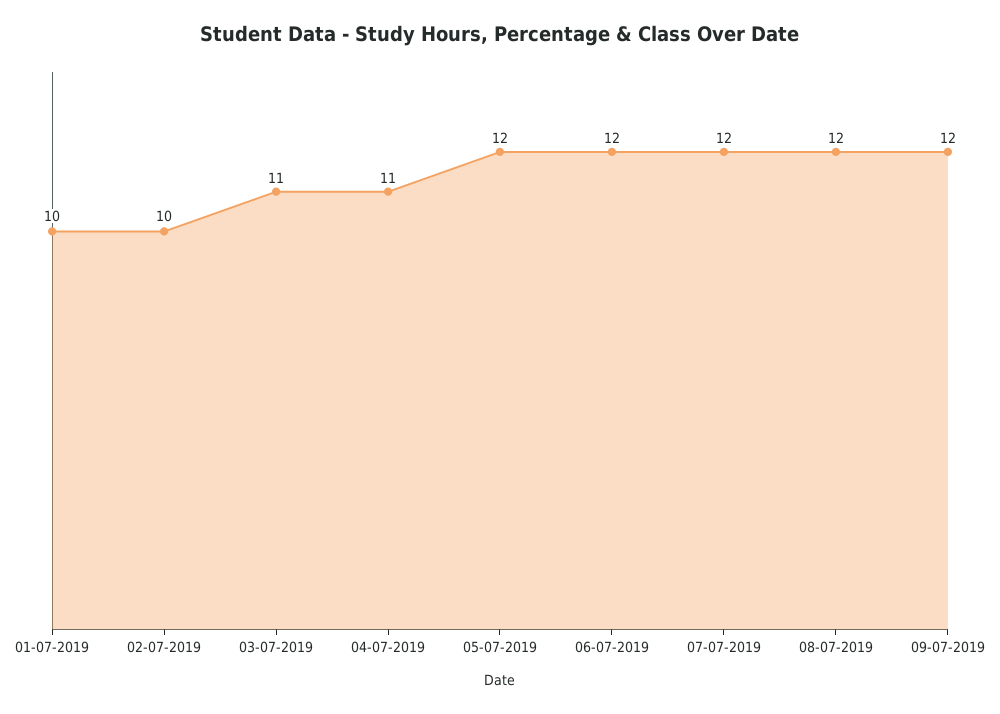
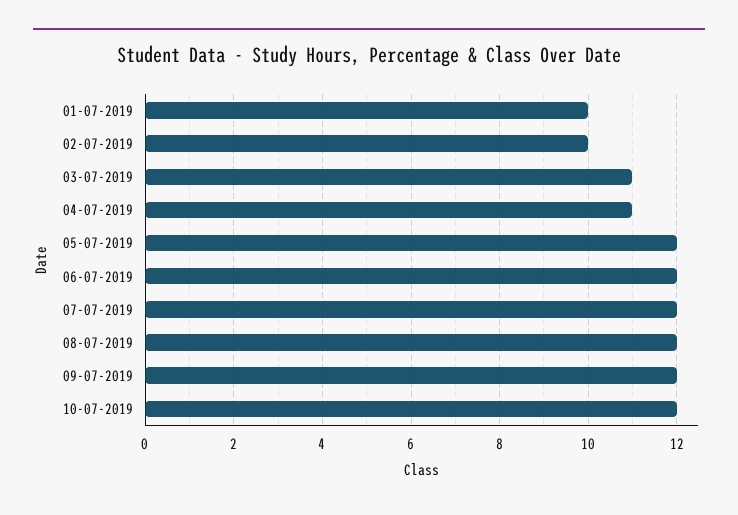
10-07-2019: none -> 12

